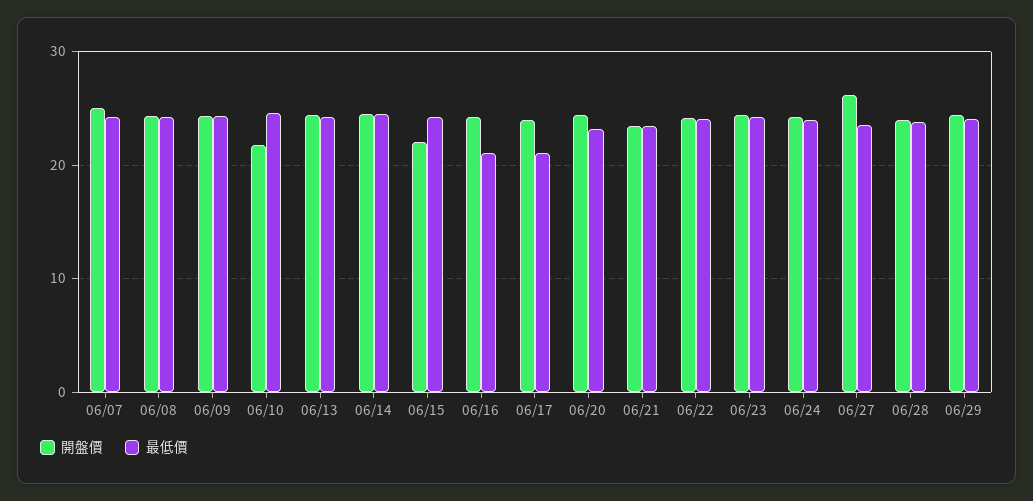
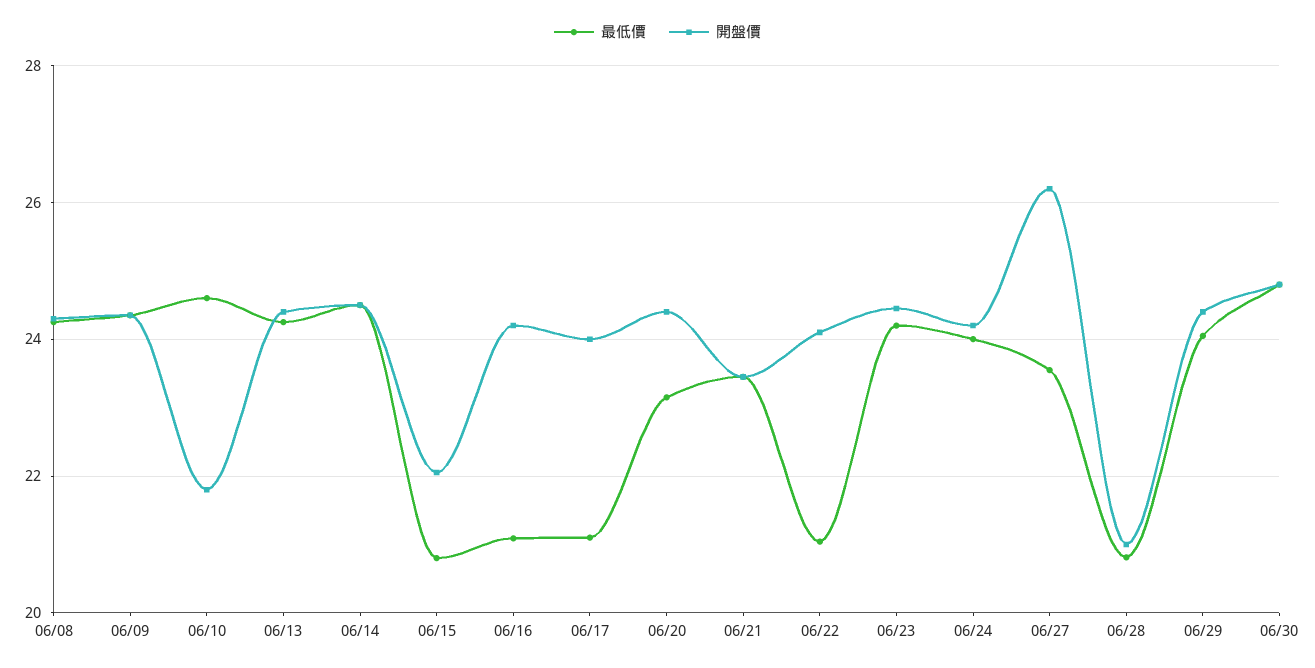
開盤價, 06/07: 25 -> none
最低價, 06/07: 24 -> none
最低價, 06/15: 24 -> 20.8
最低價, 06/22: 24 -> 21
開盤價, 06/28: 24 -> 21
最低價, 06/28: 24 -> 20.8
最低價, 06/30: none -> 24.8
開盤價, 06/30: none -> 24.8

